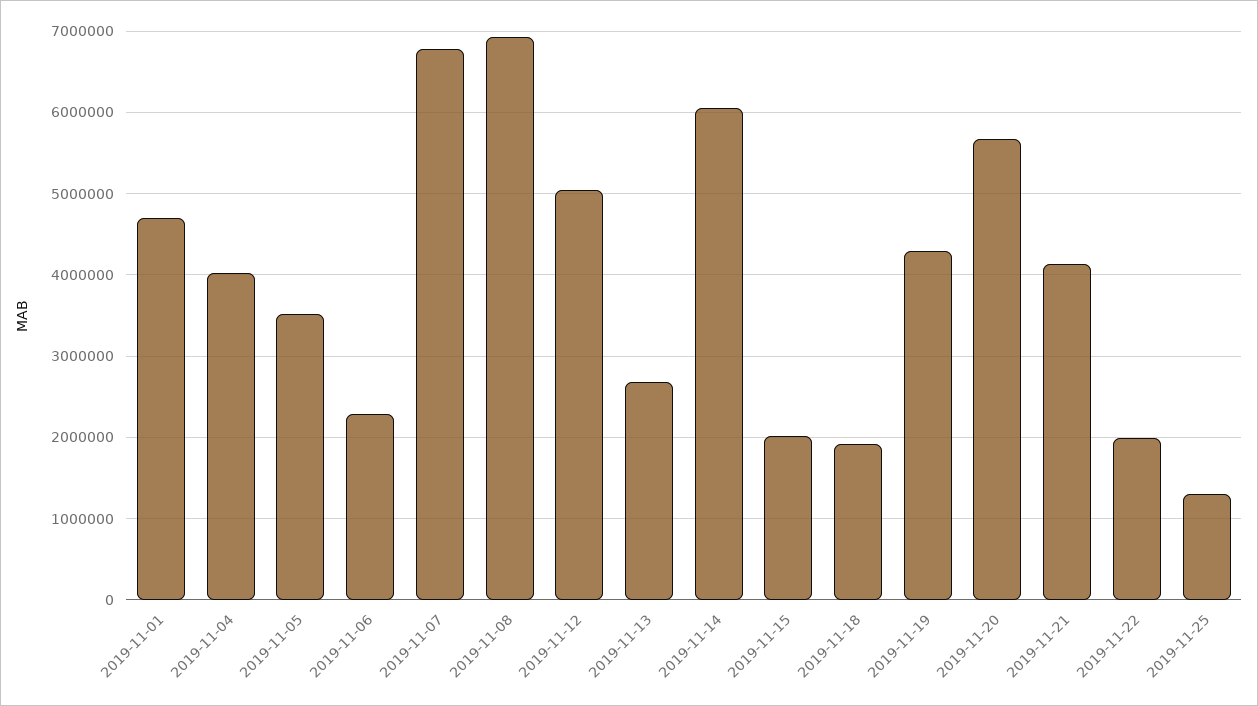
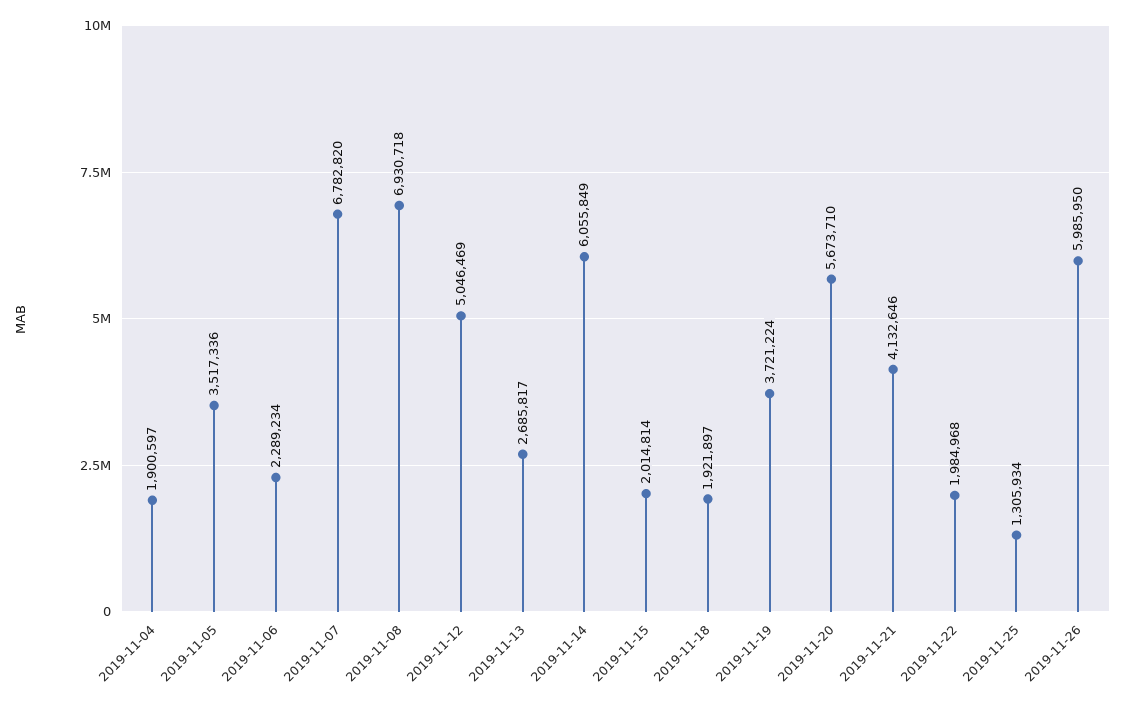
2019-11-01: 4700000 -> none
2019-11-04: 4000000 -> 1900597
2019-11-19: 4300000 -> 3721224
2019-11-26: none -> 5985950

